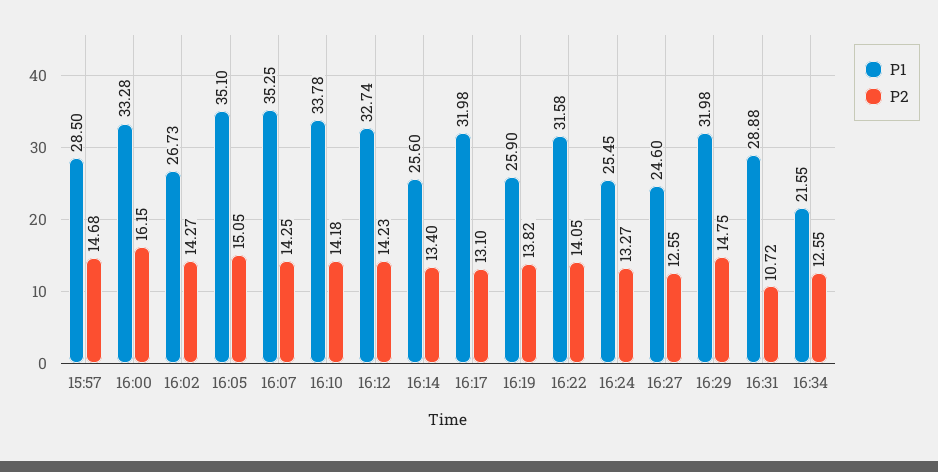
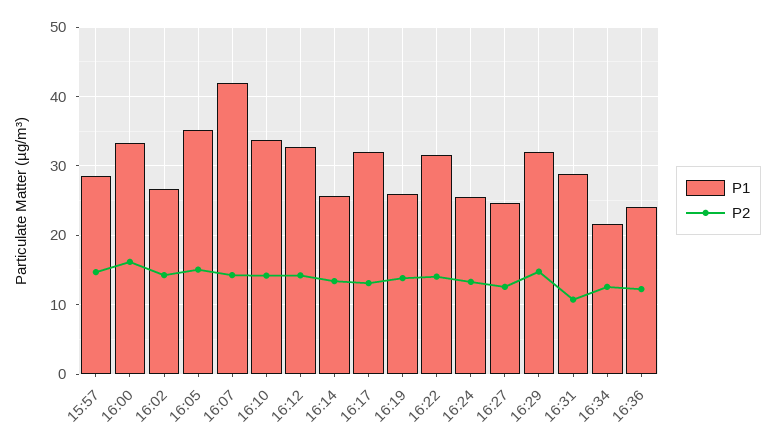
P1, 16:07: 35.25 -> 42
P1, 16:36: none -> 24
P2, 16:36: none -> 12

